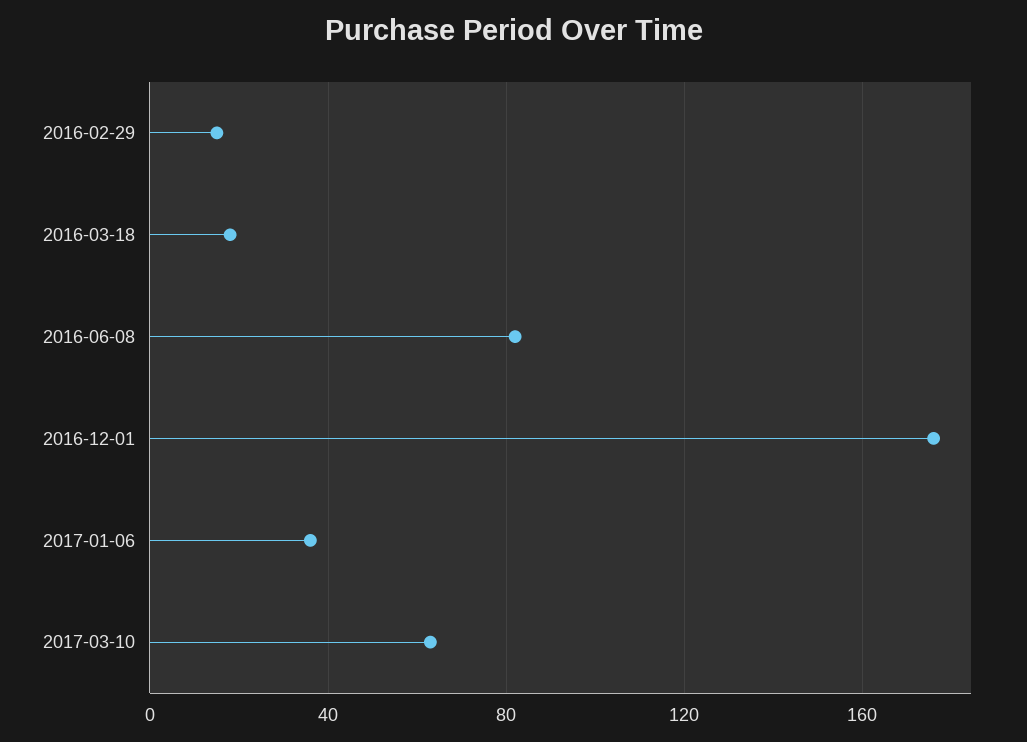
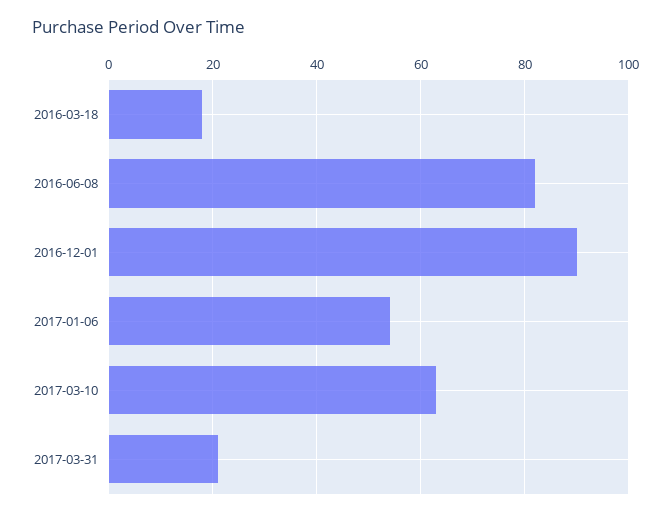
2016-02-29: 15 -> none
2016-12-01: 175 -> 90
2017-01-06: 35 -> 55
2017-03-31: none -> 20

